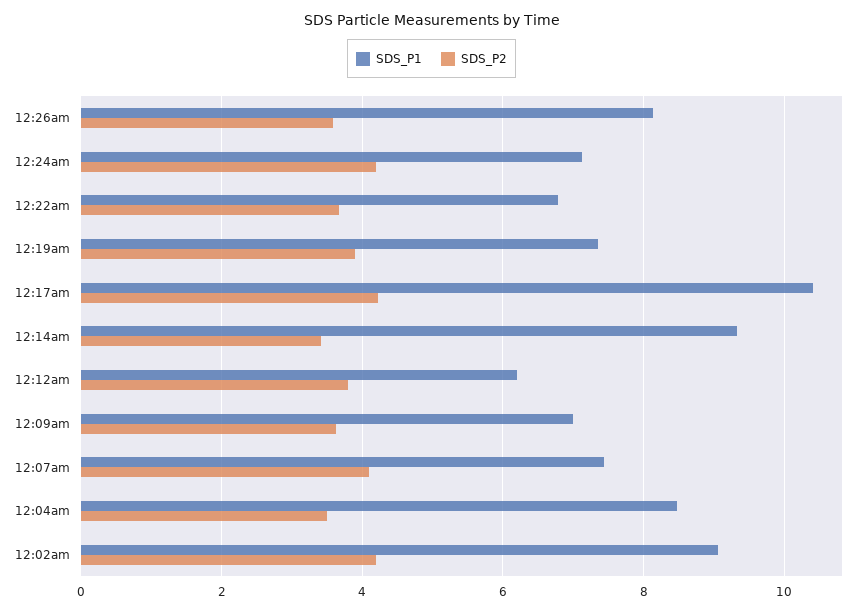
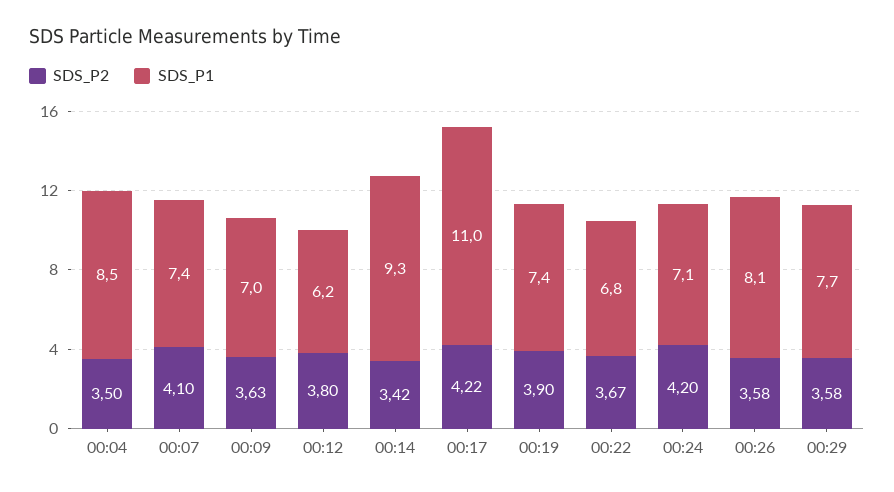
SDS_P1, 12:17am: 10.4 -> 11
SDS_P1, 12:02am: 9 -> none
SDS_P2, 12:02am: 4.2 -> none
SDS_P2, 00:29: none -> 3.58
SDS_P1, 00:29: none -> 7.7

